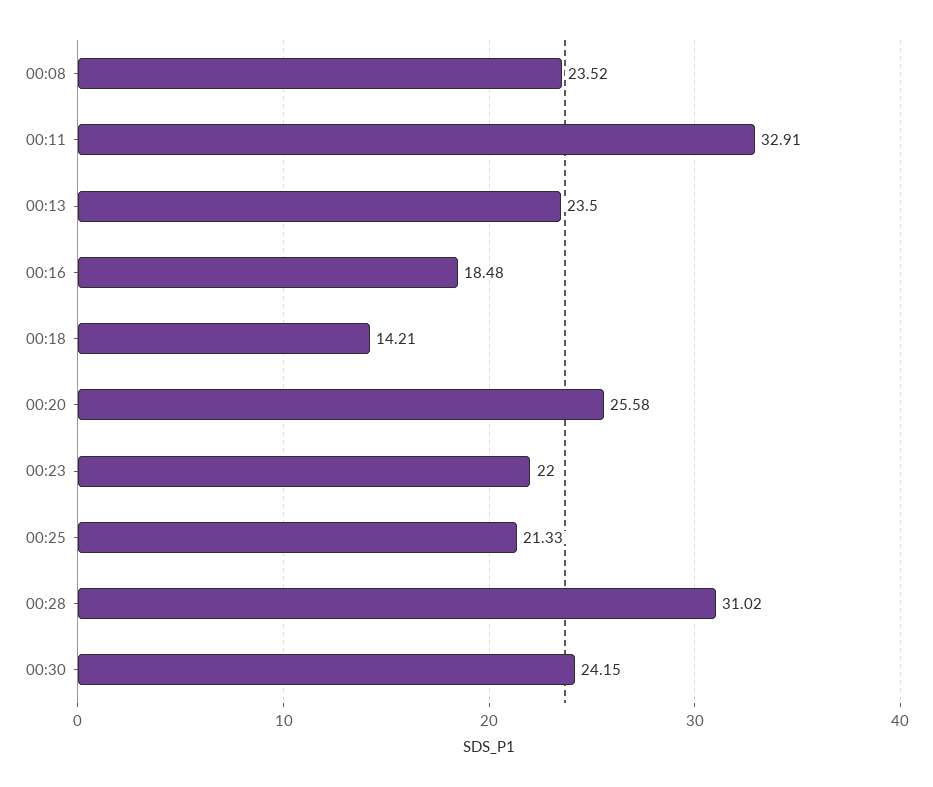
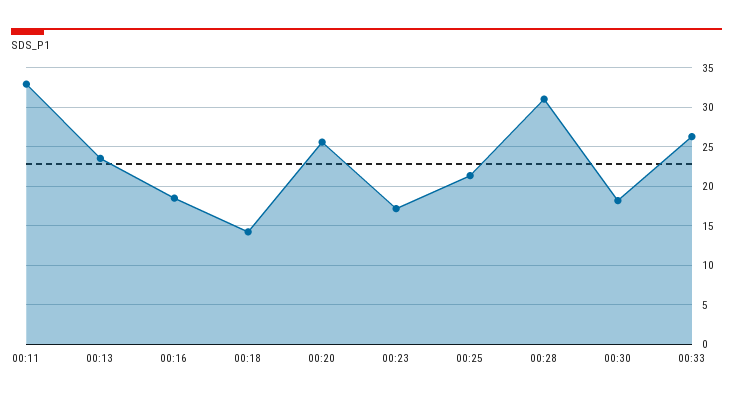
00:08: 23.52 -> none
00:23: 22 -> 17
00:30: 24.15 -> 18
00:33: none -> 26

